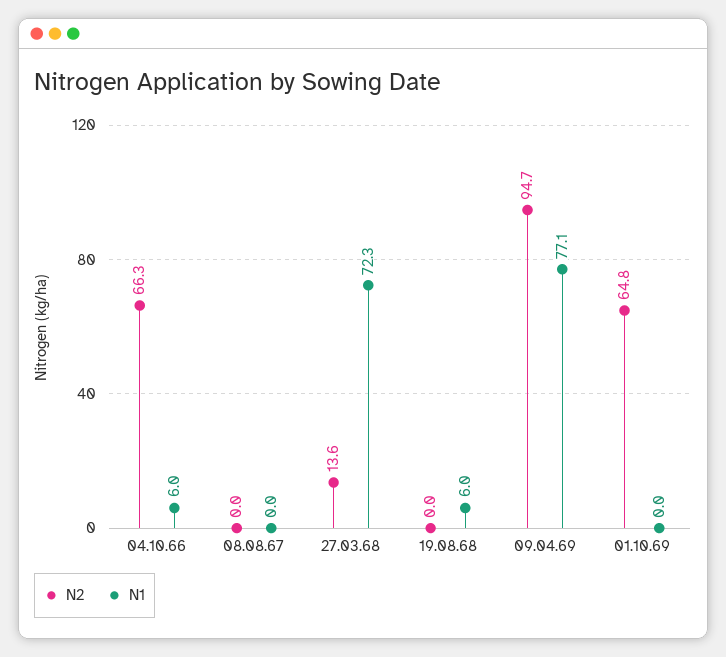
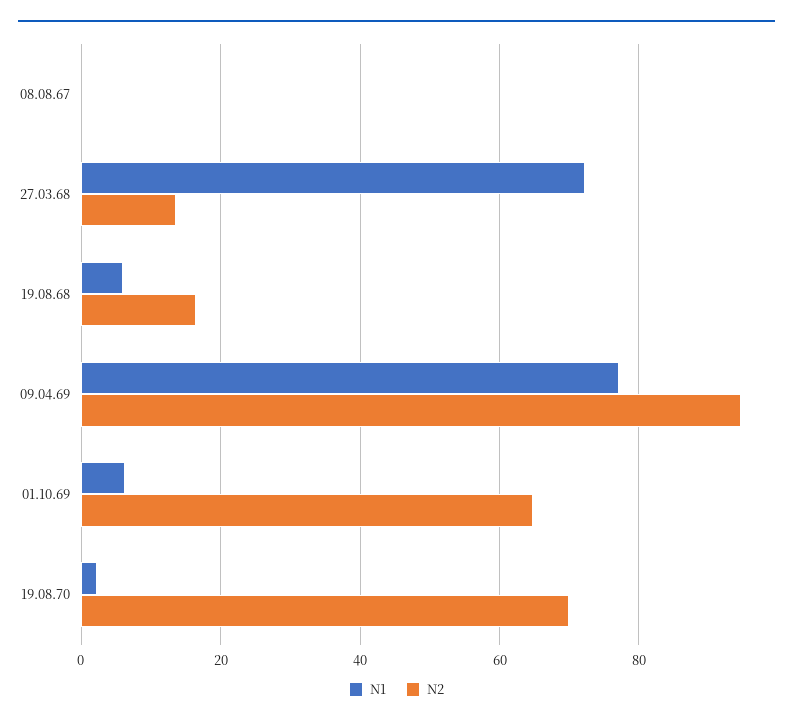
N2, 04.10.66: 66.3 -> none
N1, 04.10.66: 6 -> none
N2, 19.08.68: 0 -> 16
N1, 01.10.69: 0 -> 6
N1, 19.08.70: none -> 2
N2, 19.08.70: none -> 70

